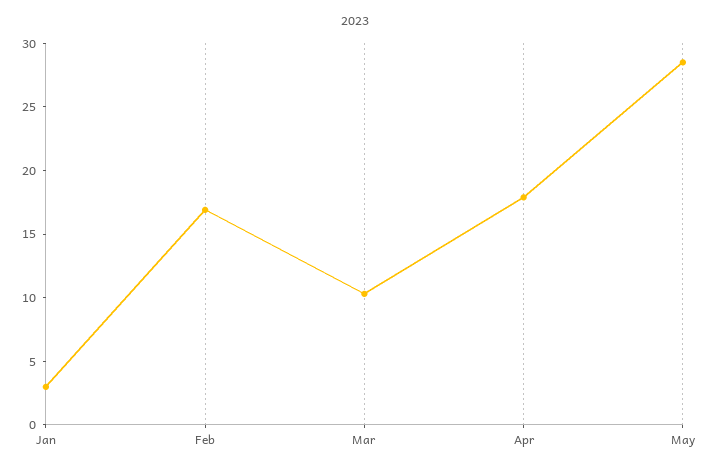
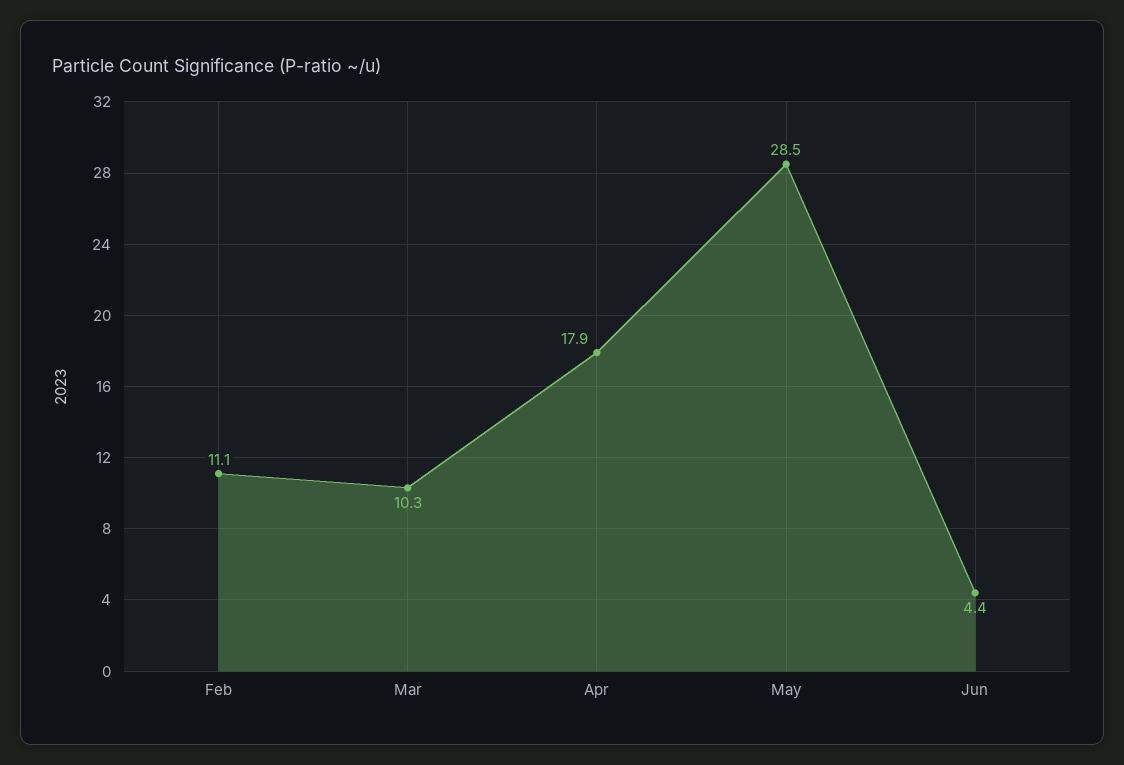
Jan: 3 -> none
Feb: 17 -> 11.1
Jun: none -> 4.4

